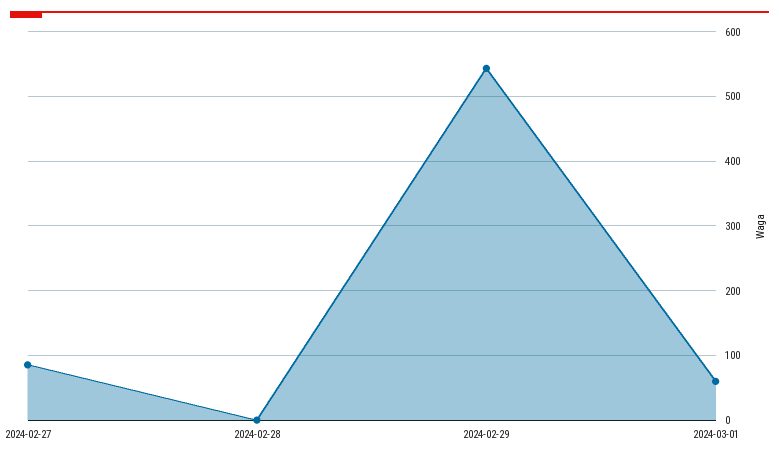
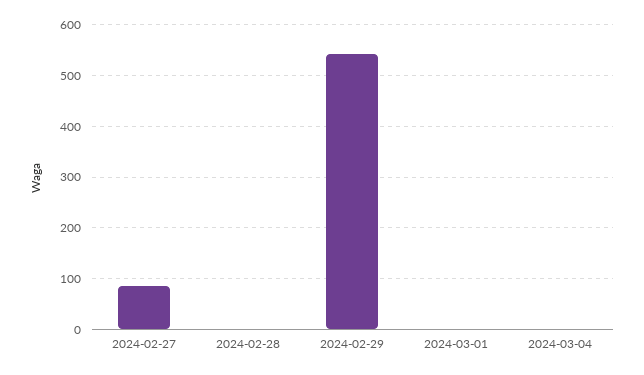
2024-03-01: 60 -> 0
2024-03-04: none -> 0

